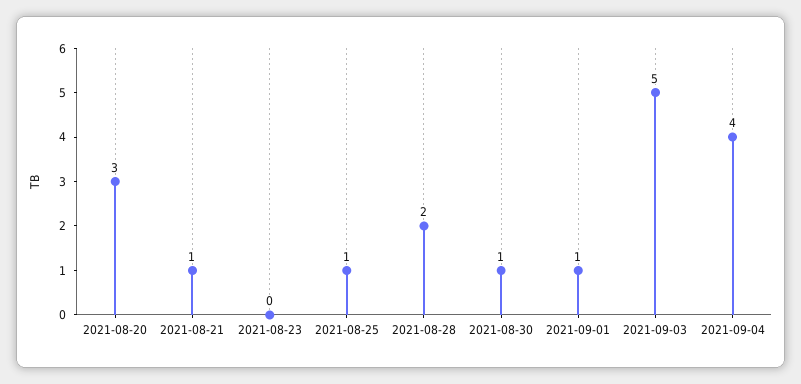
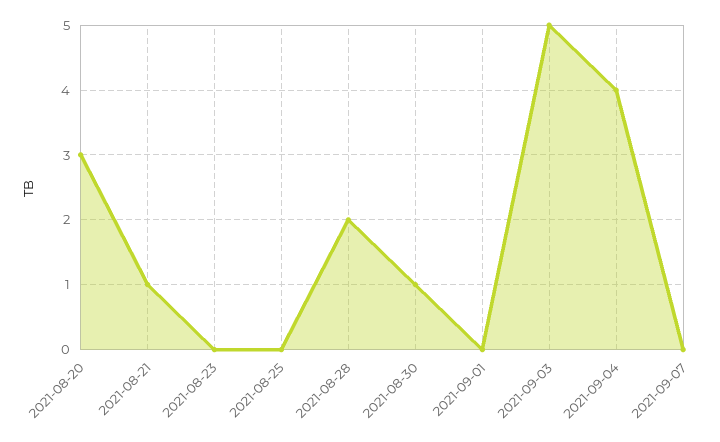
2021-08-25: 1 -> 0
2021-09-01: 1 -> 0
2021-09-07: none -> 0

